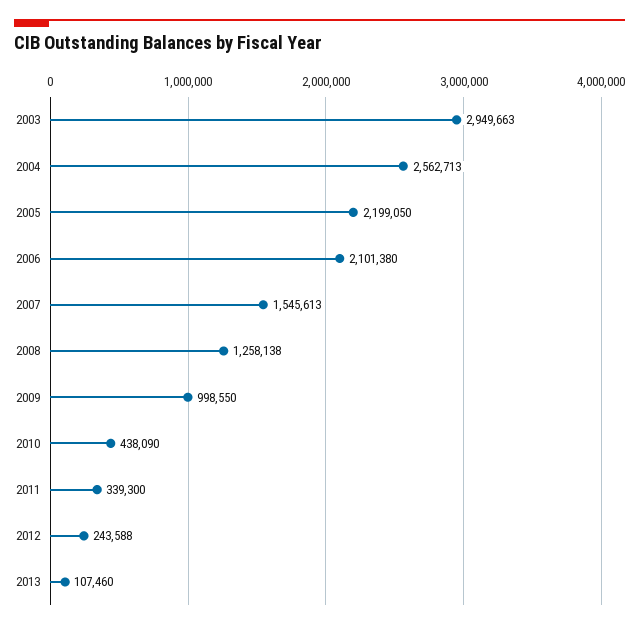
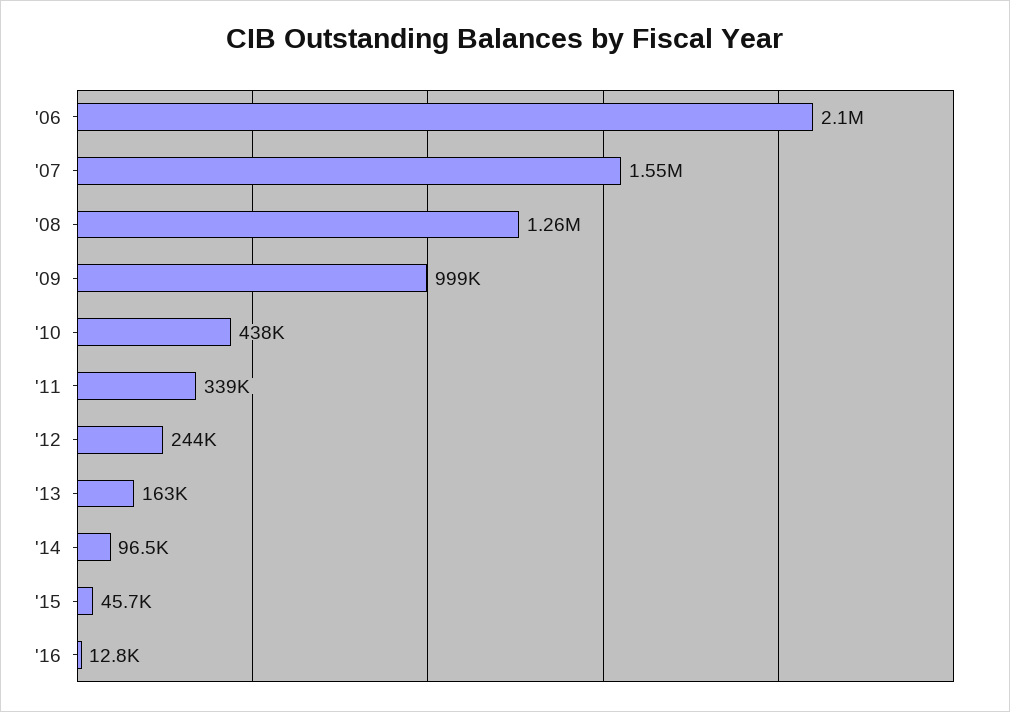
2003: 2949663 -> none
2004: 2562713 -> none
2005: 2199050 -> none
2013: 107460 -> 163000
'14: none -> 96500
'15: none -> 45700
'16: none -> 12800

